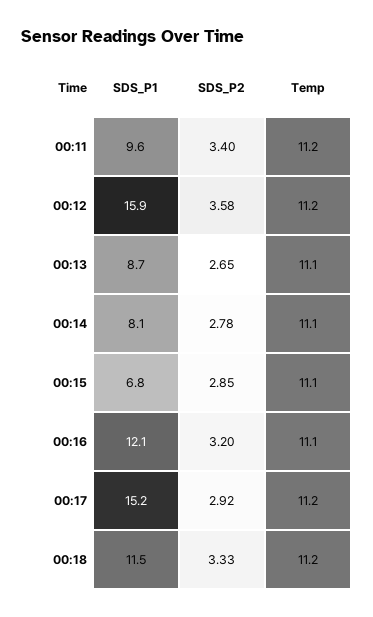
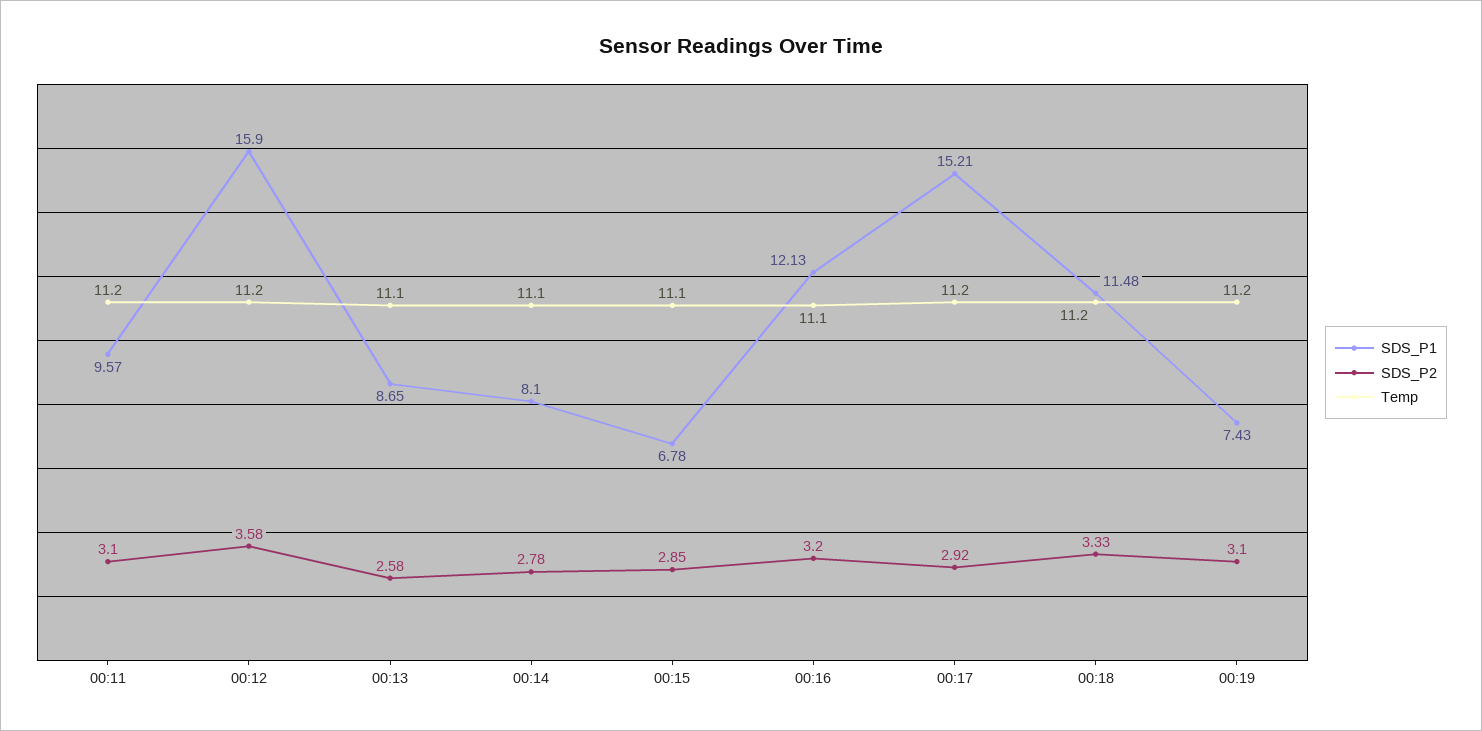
SDS_P2, 00:11: 3.4 -> 3.1
SDS_P2, 00:13: 2.65 -> 2.58
SDS_P1, 00:19: none -> 7.43
SDS_P2, 00:19: none -> 3.1
Temp, 00:19: none -> 11.2

